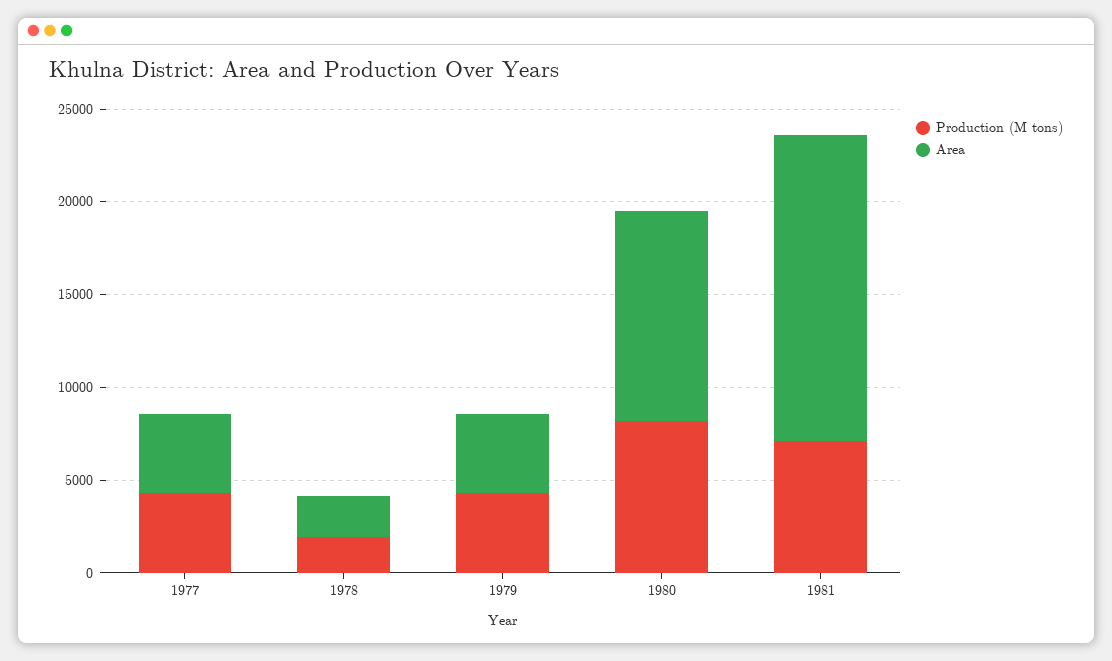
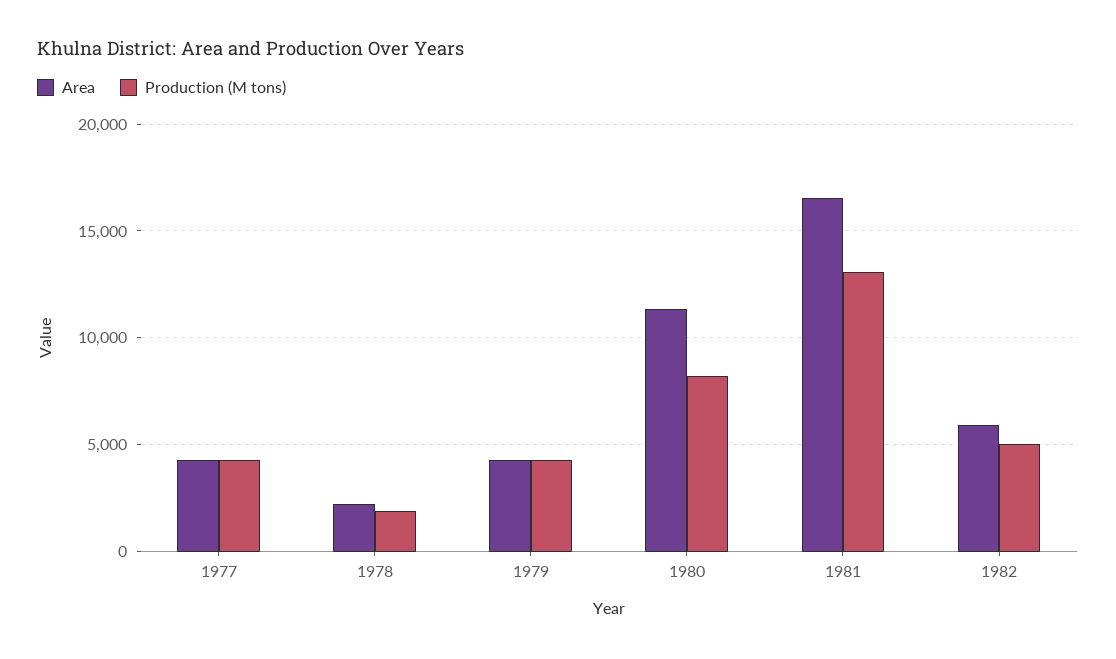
Production (M tons), 1981: 7000 -> 13000
Area, 1982: none -> 6000
Production (M tons), 1982: none -> 5000

